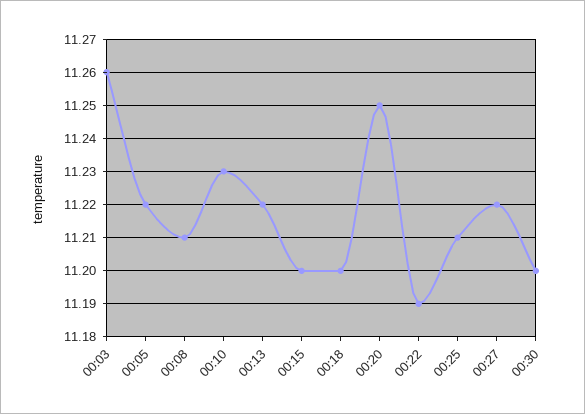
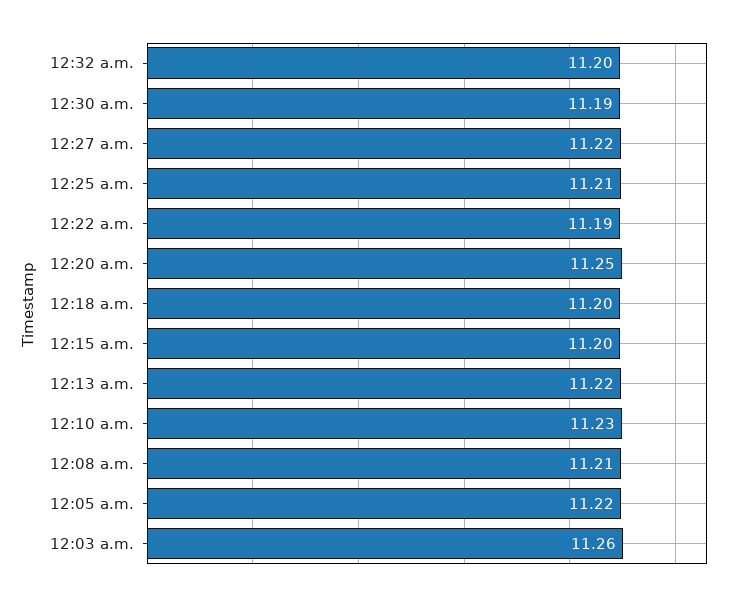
00:30: 11.2 -> 11.19
12:32 a.m.: none -> 11.2

